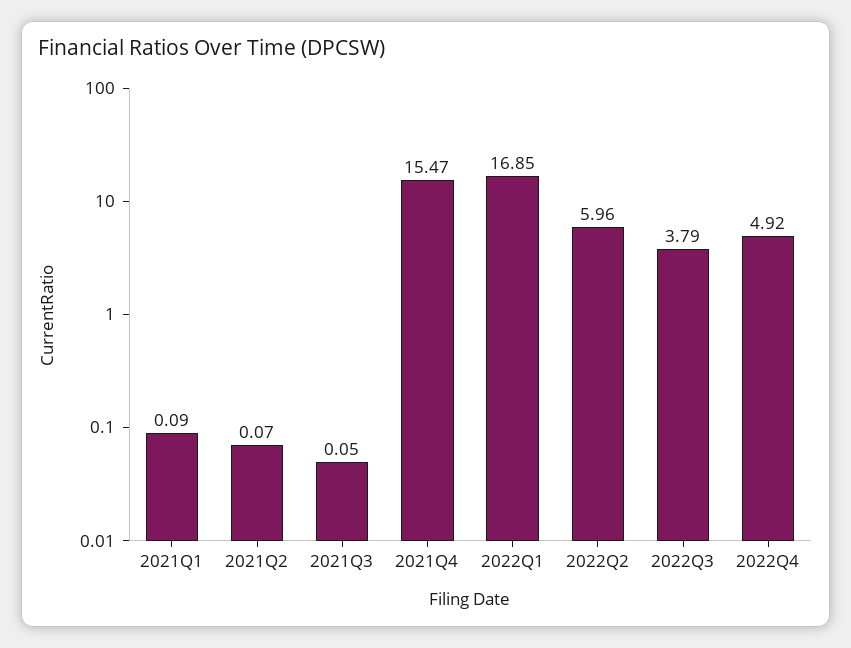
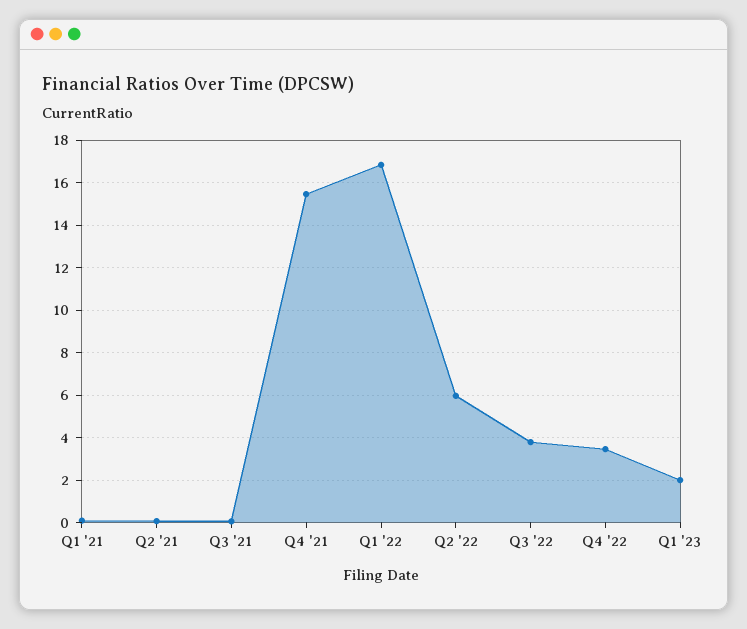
2022Q4: 4.92 -> 3.5
Q1 '23: none -> 2

